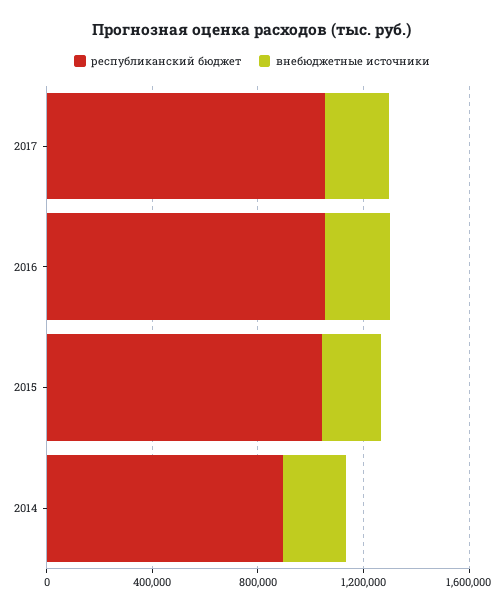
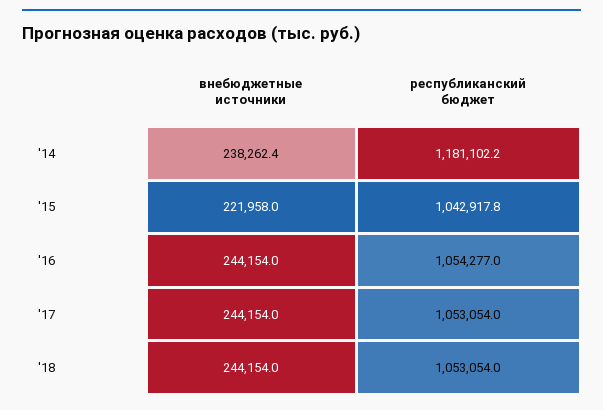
республиканский бюджет, 2014: 900000 -> 1181102.2
внебюджетные источники, '18: none -> 244154
республиканский бюджет, '18: none -> 1053054

